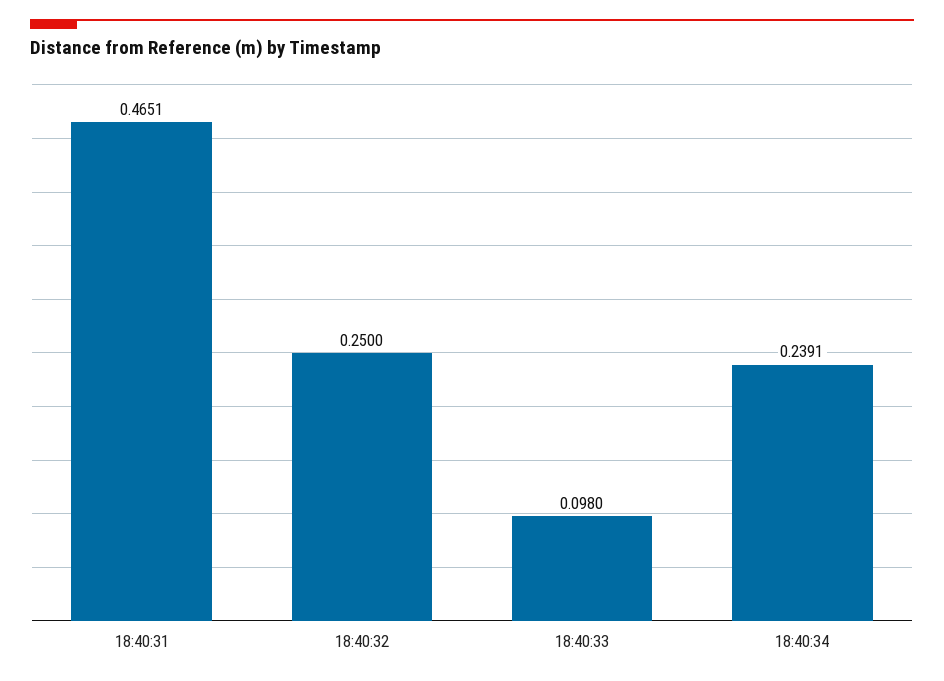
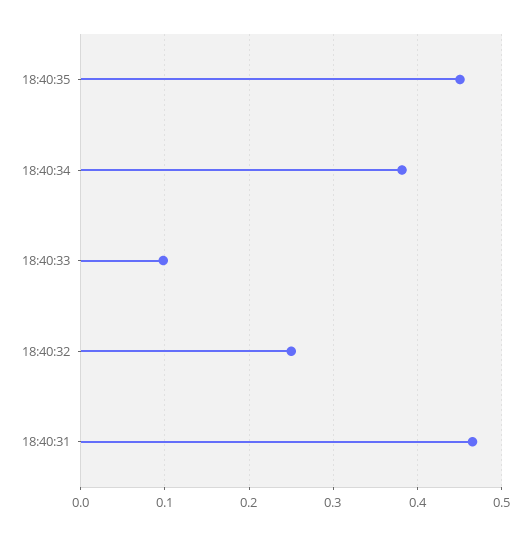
18:40:34: 0.2391 -> 0.38
18:40:35: none -> 0.45

